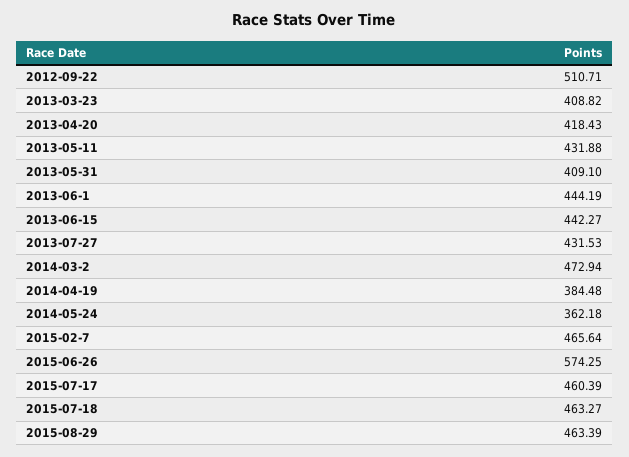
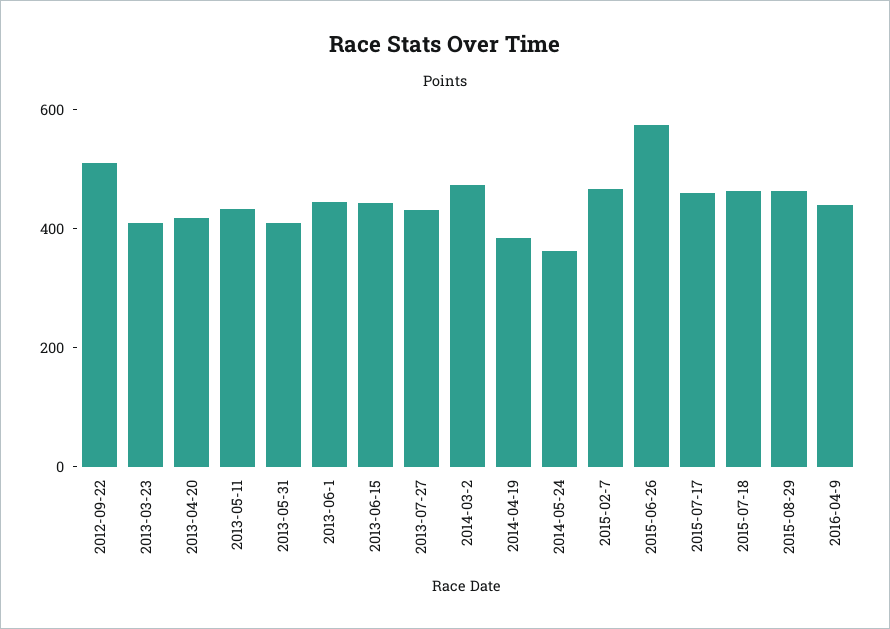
2016-04-9: none -> 450

